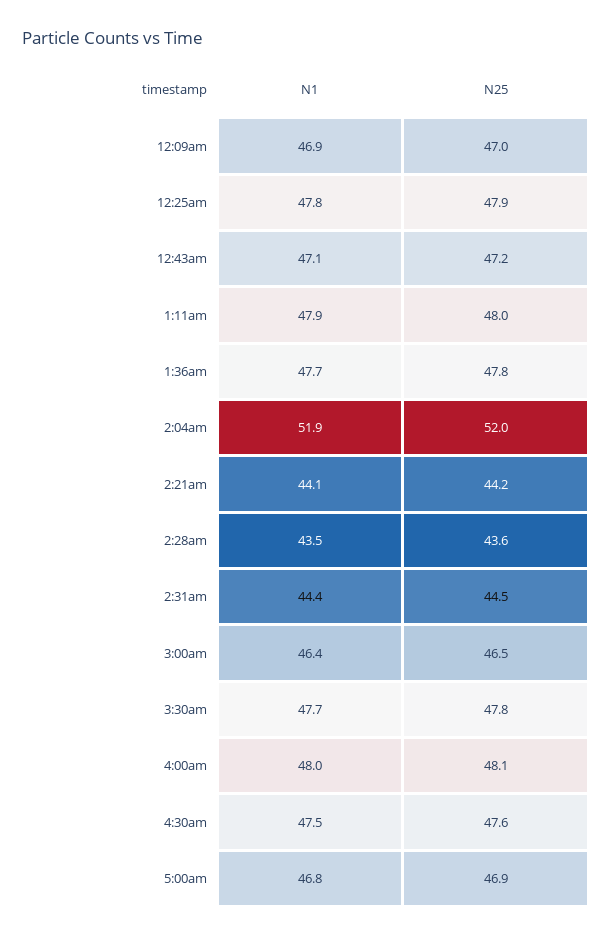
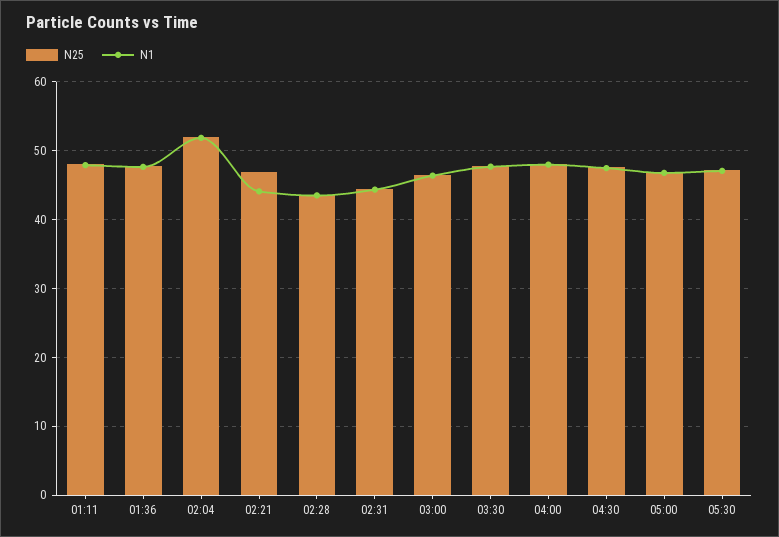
N1, 12:09am: 46.9 -> none
N25, 12:09am: 47 -> none
N1, 12:25am: 47.8 -> none
N25, 12:25am: 47.9 -> none
N1, 12:43am: 47.1 -> none
N25, 12:43am: 47.2 -> none
N25, 2:21am: 44.2 -> 47
N25, 05:30: none -> 47
N1, 05:30: none -> 47

